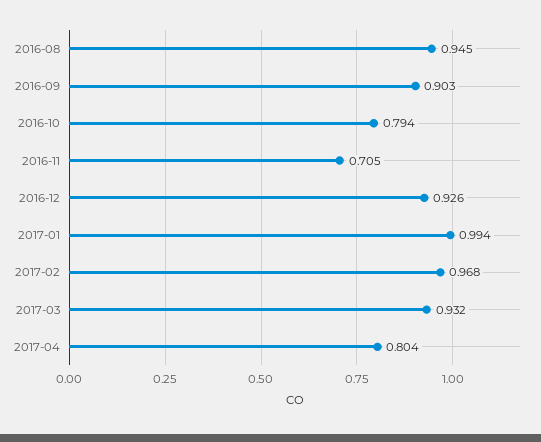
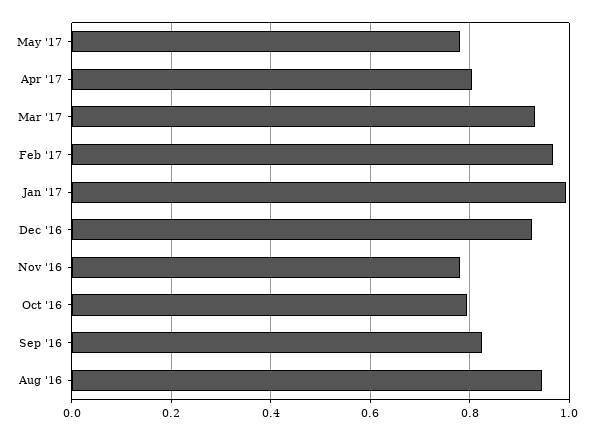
2016-09: 0.903 -> 0.82
2016-11: 0.705 -> 0.78
May '17: none -> 0.78

